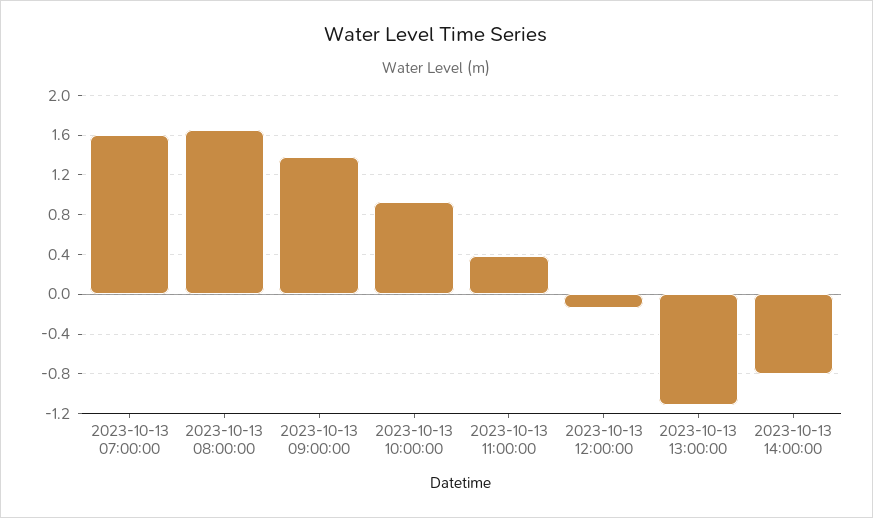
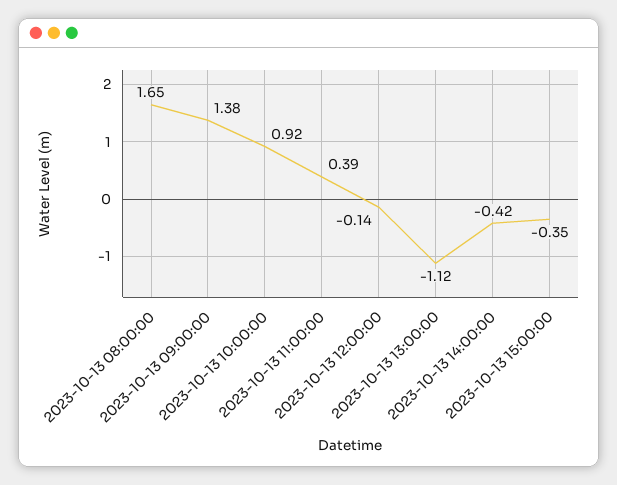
2023-10-13 07:00:00: 1.6 -> none
2023-10-13 14:00:00: -0.8 -> -0.42
2023-10-13 15:00:00: none -> -0.35

